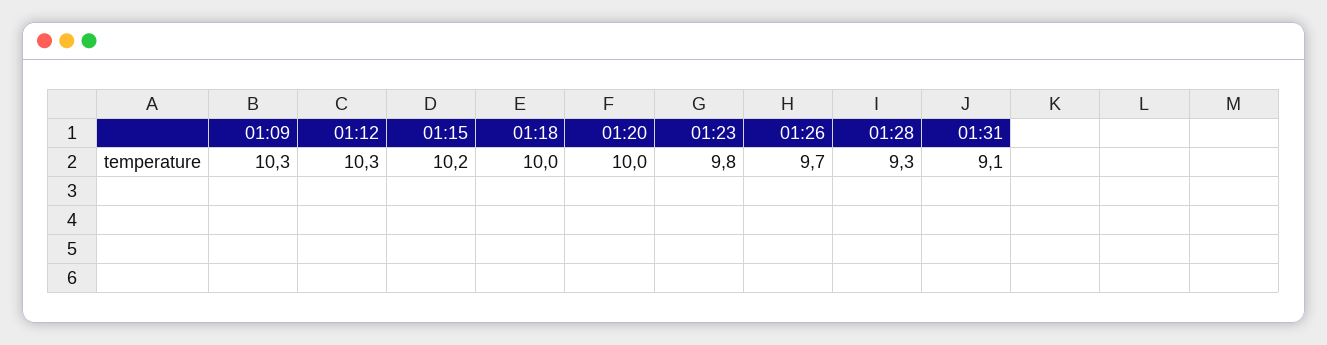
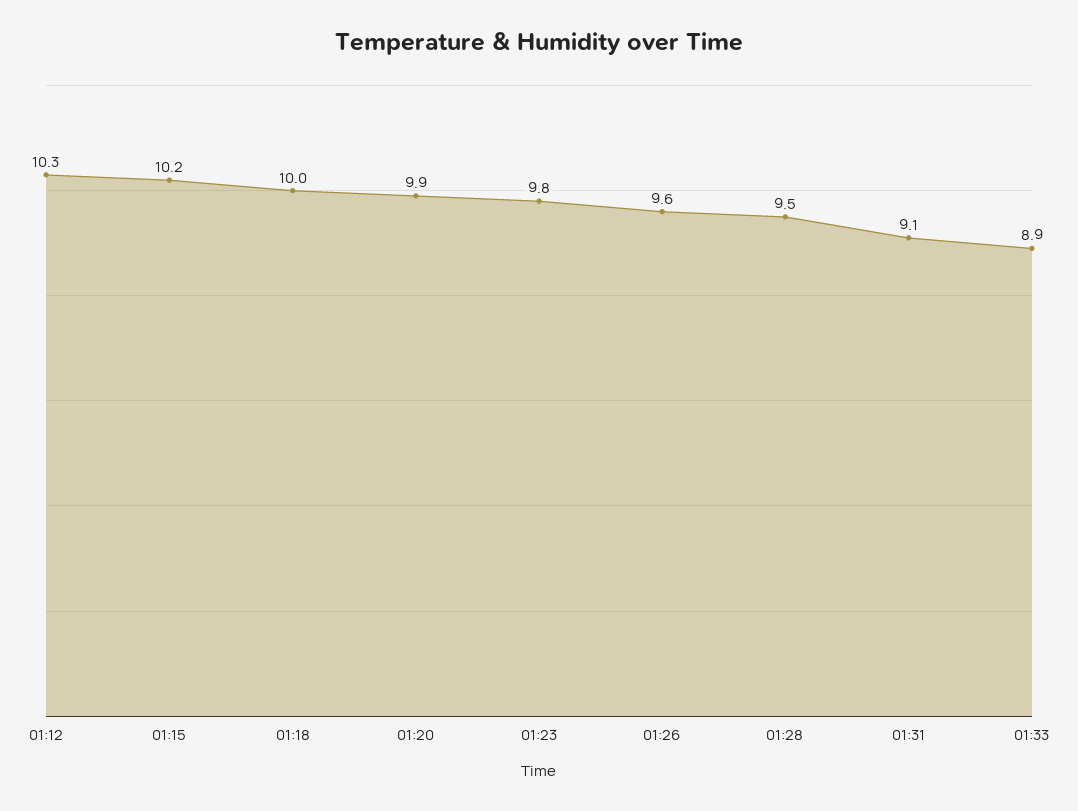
01:09: 10.3 -> none
01:20: 10 -> 9.9
01:26: 9.7 -> 9.6
01:28: 9.3 -> 9.5
01:33: none -> 8.9

